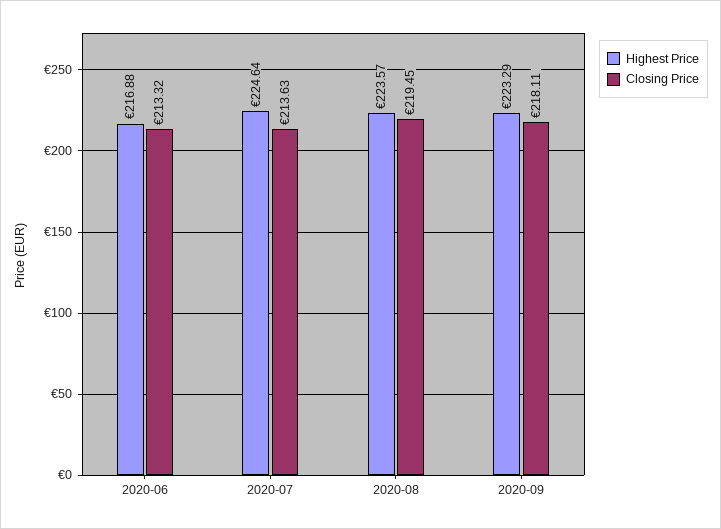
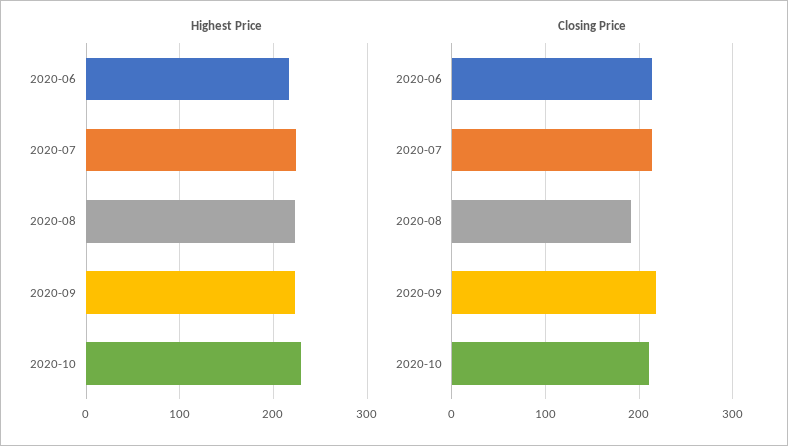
Closing Price, 2020-08: 219.45 -> 190
Highest Price, 2020-10: none -> 230
Closing Price, 2020-10: none -> 210

